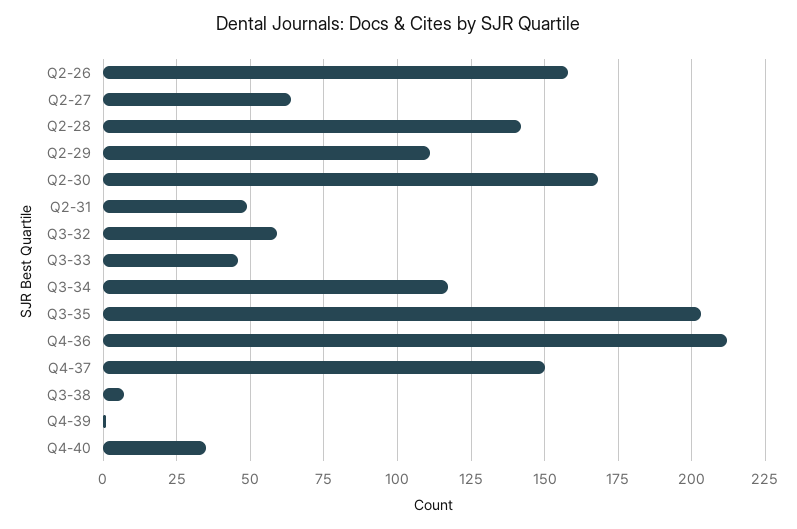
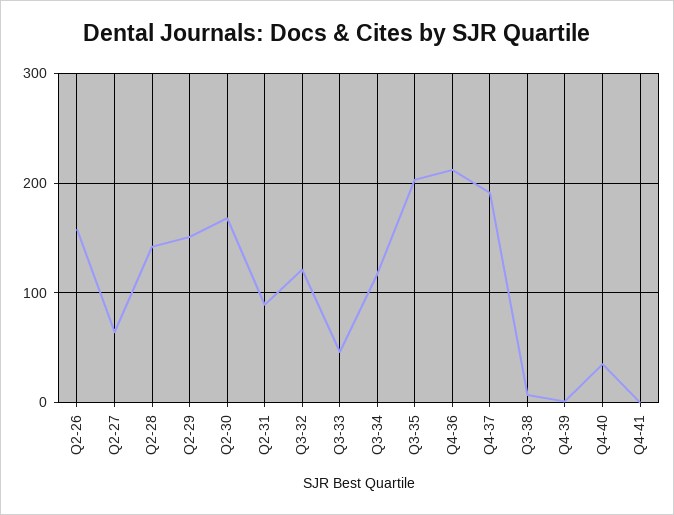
Q2-29: 110 -> 150
Q2-31: 50 -> 90
Q3-32: 60 -> 120
Q4-37: 150 -> 190
Q4-41: none -> 0

